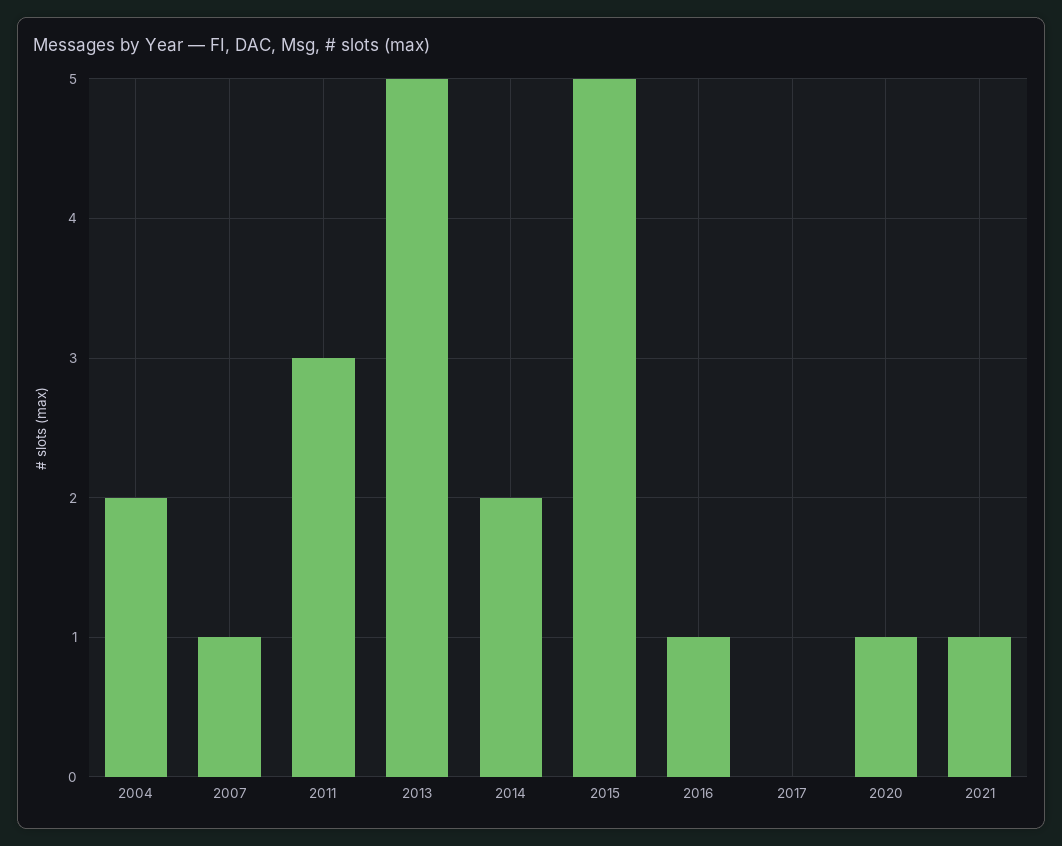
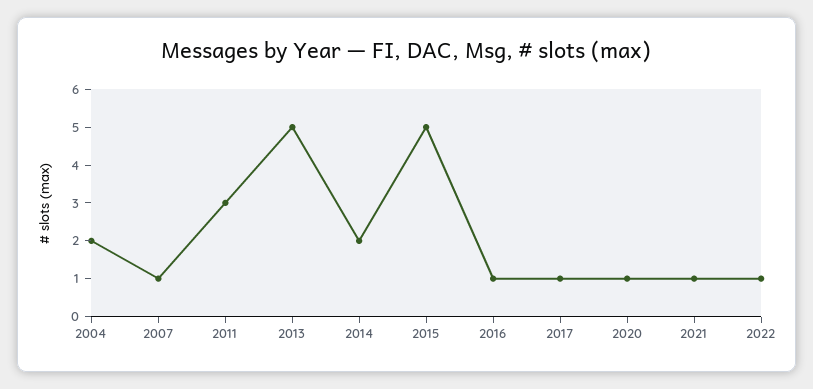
2017: 0 -> 1
2022: none -> 1

